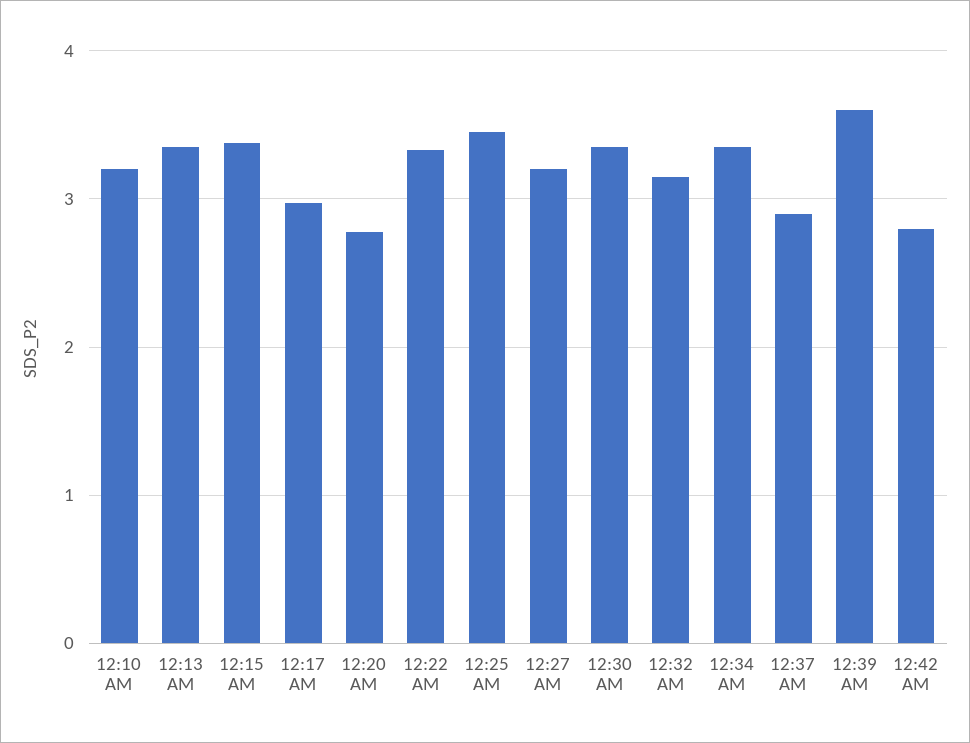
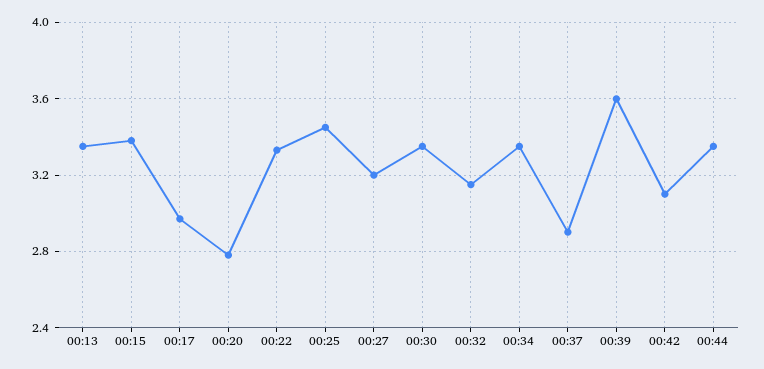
12:10 AM: 3.2 -> none
12:42 AM: 2.8 -> 3.1
00:44: none -> 3.35

